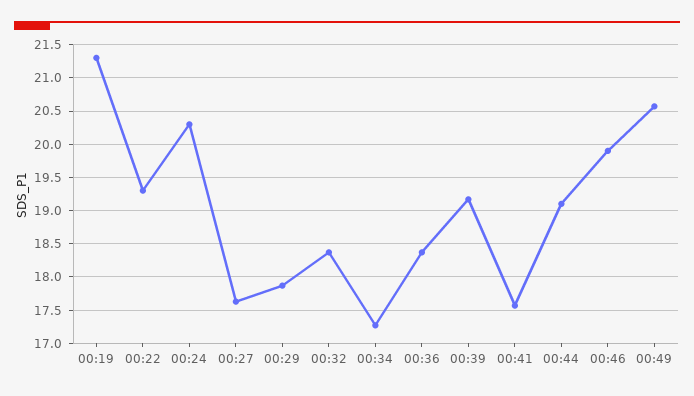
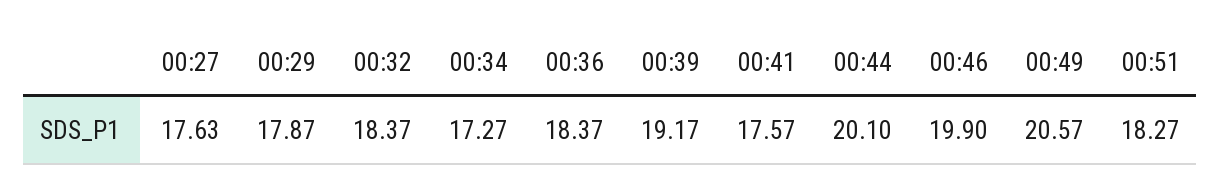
00:19: 21.3 -> none
00:22: 19.3 -> none
00:24: 20.3 -> none
00:44: 19.1 -> 20.1
00:51: none -> 18.27

